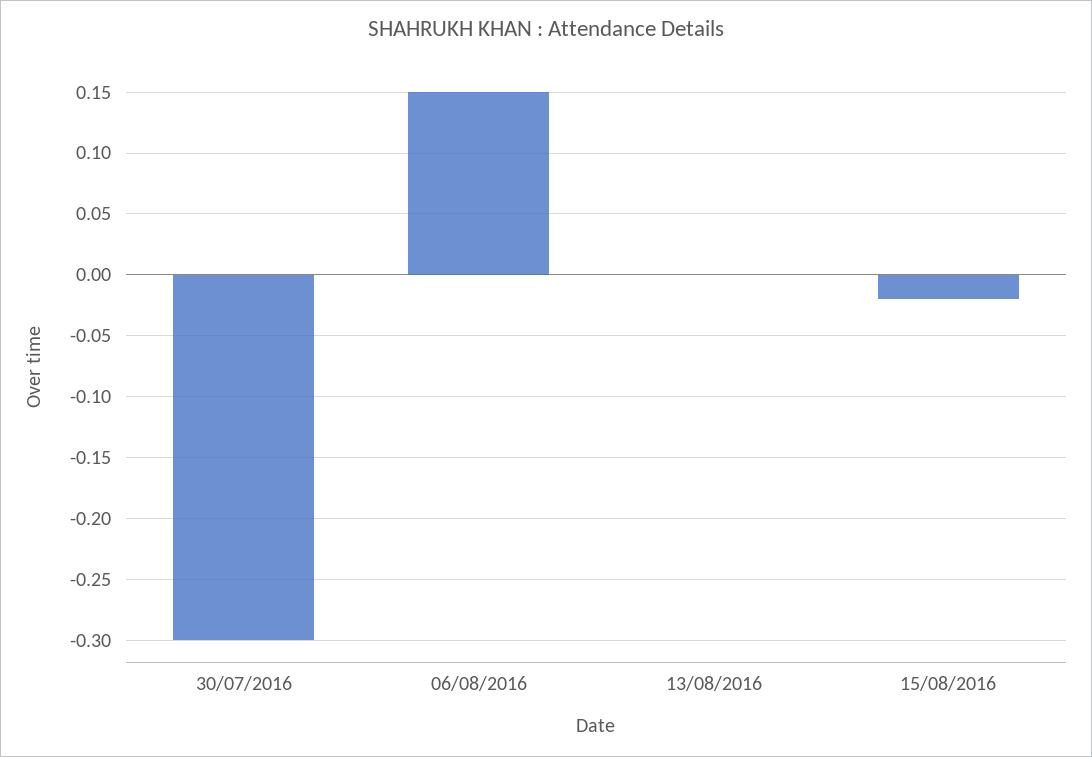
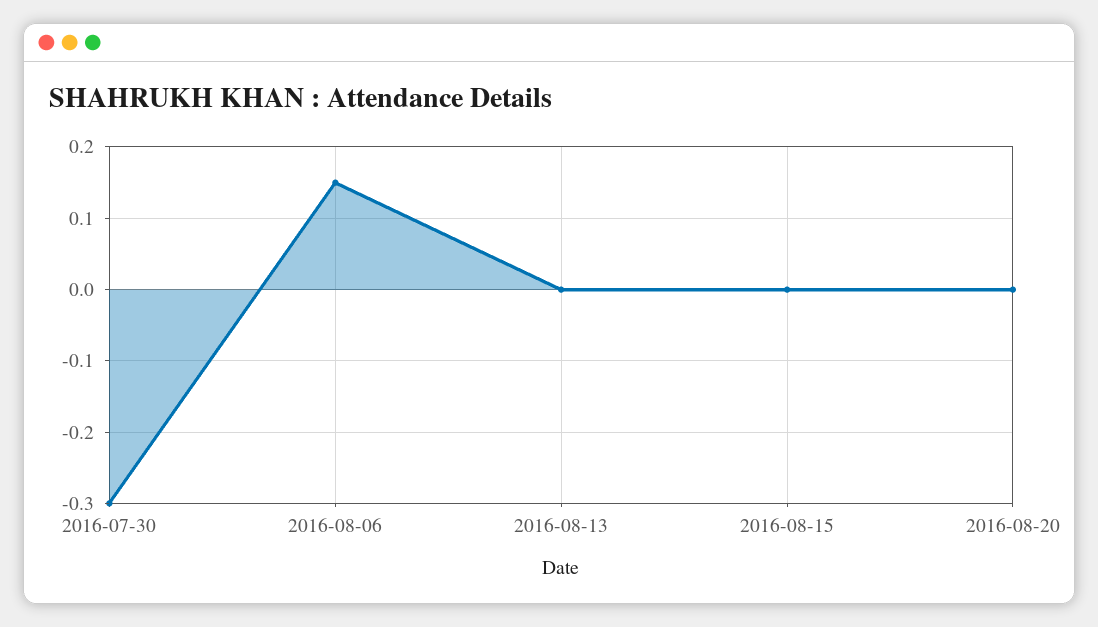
15/08/2016: -0.02 -> 0
2016-08-20: none -> 0

